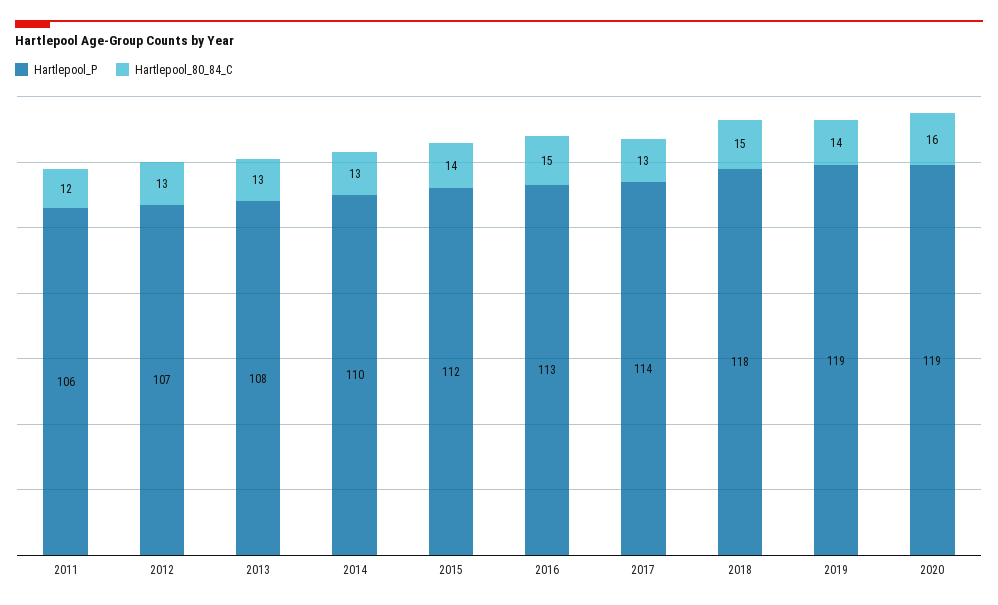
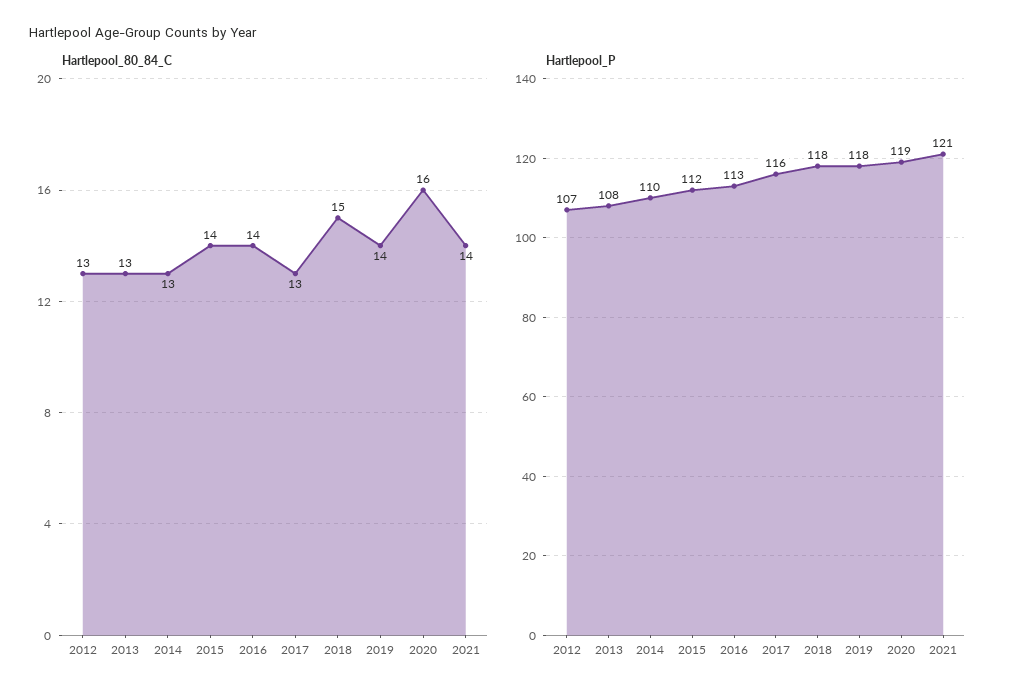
Hartlepool_P, 2011: 106 -> none
Hartlepool_80_84_C, 2011: 12 -> none
Hartlepool_80_84_C, 2016: 15 -> 14
Hartlepool_P, 2017: 114 -> 116
Hartlepool_P, 2019: 119 -> 118
Hartlepool_80_84_C, 2021: none -> 14
Hartlepool_P, 2021: none -> 121

